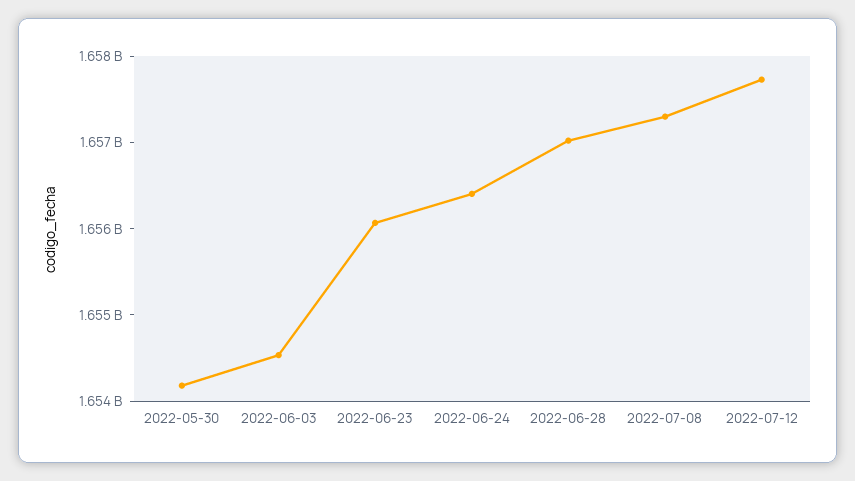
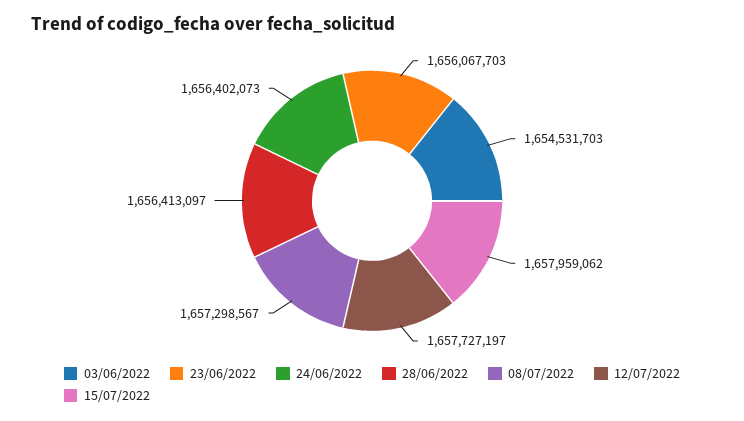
2022-05-30: 1654200000 -> none
2022-06-28: 1657000000 -> 1656413097
15/07/2022: none -> 1657959062

